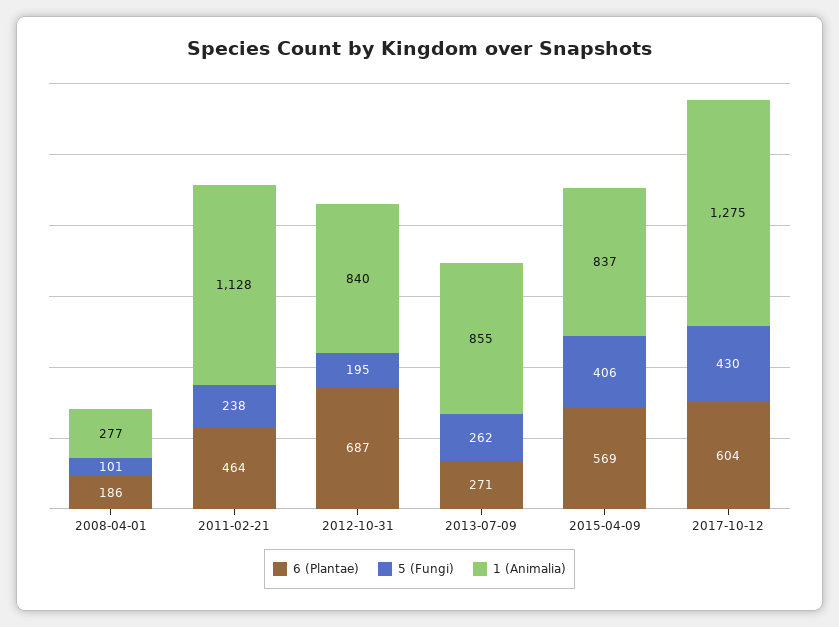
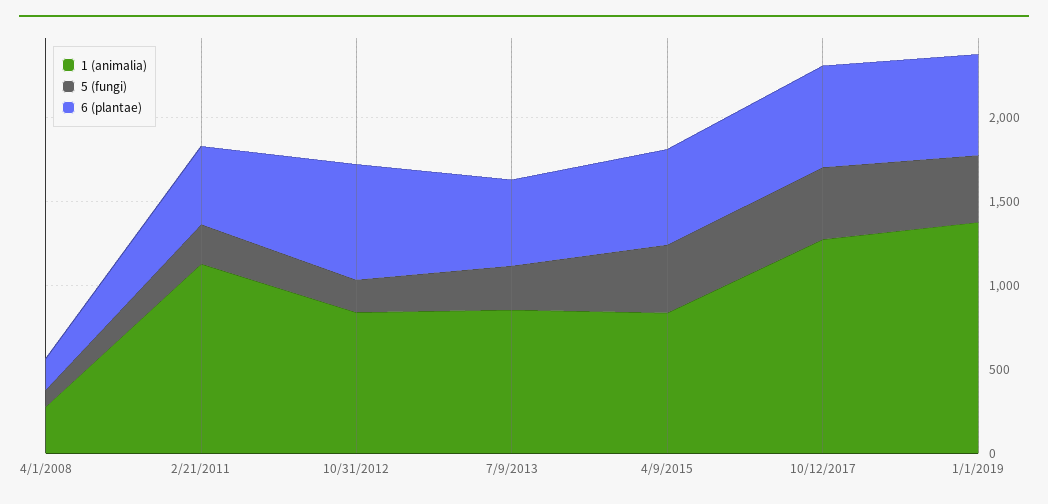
6 (Plantae), 2013-07-09: 271 -> 500
1 (Animalia), 1/1/2019: none -> 1400
5 (Fungi), 1/1/2019: none -> 400
6 (Plantae), 1/1/2019: none -> 600

